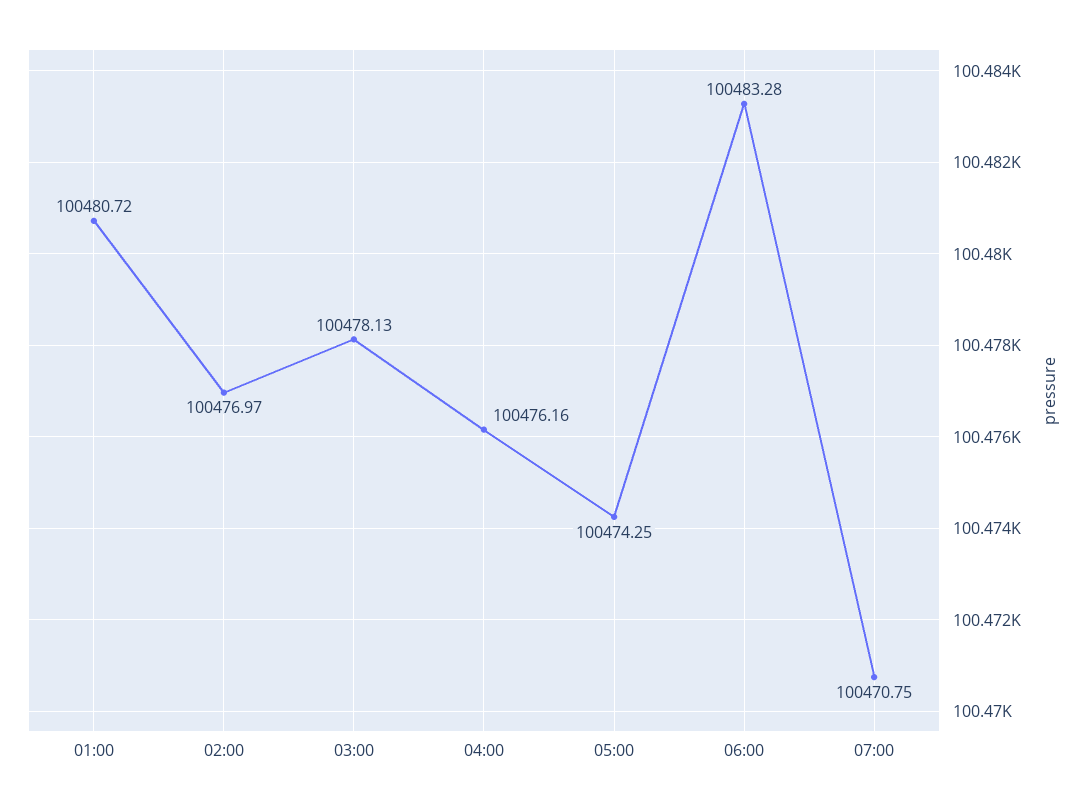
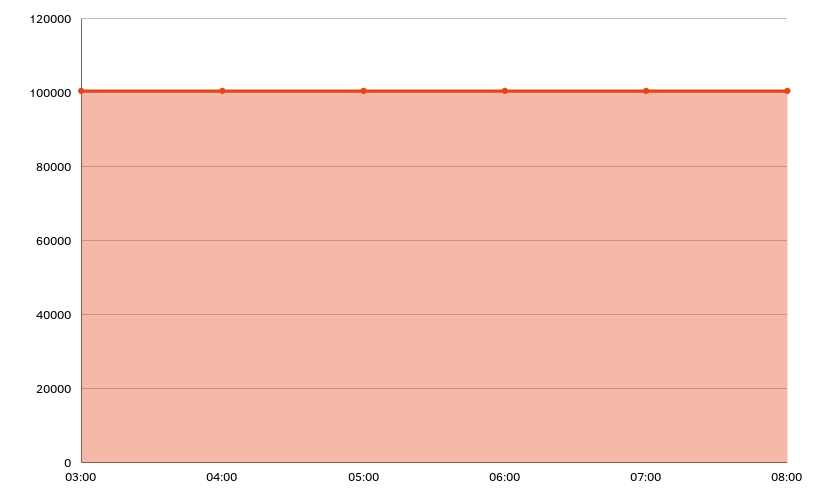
01:00: 100480.72 -> none
02:00: 100476.97 -> none
08:00: none -> 100000

